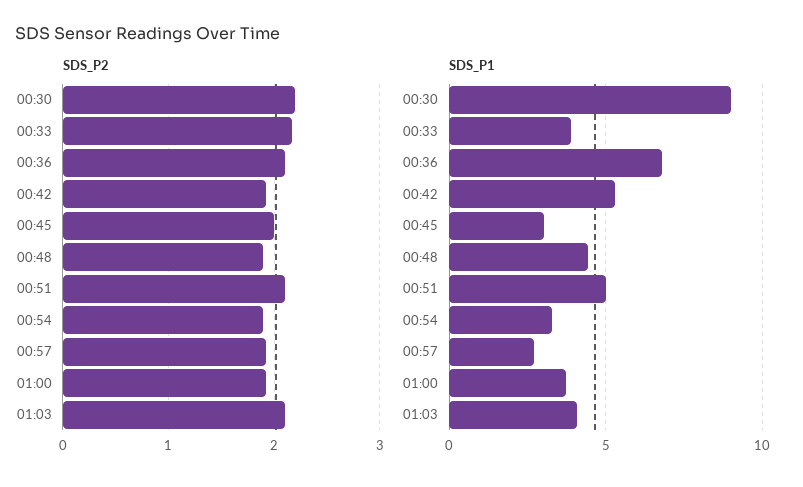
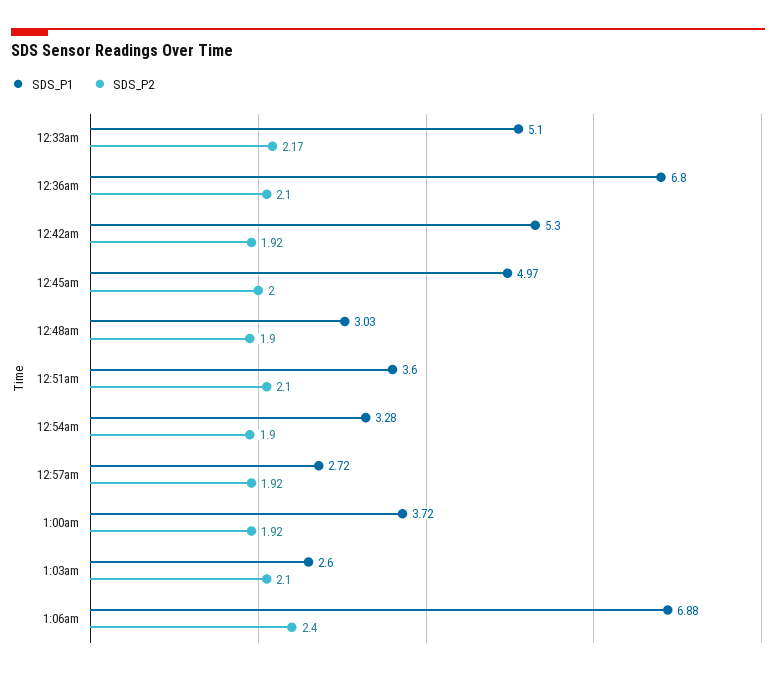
SDS_P2, 00:30: 2.2 -> none
SDS_P1, 00:30: 9 -> none
SDS_P1, 00:33: 4 -> 5.1
SDS_P1, 00:45: 3 -> 4.97
SDS_P1, 00:48: 4.5 -> 3.03
SDS_P1, 00:51: 5 -> 3.6
SDS_P1, 01:03: 4 -> 2.6
SDS_P1, 1:06am: none -> 6.88
SDS_P2, 1:06am: none -> 2.4

